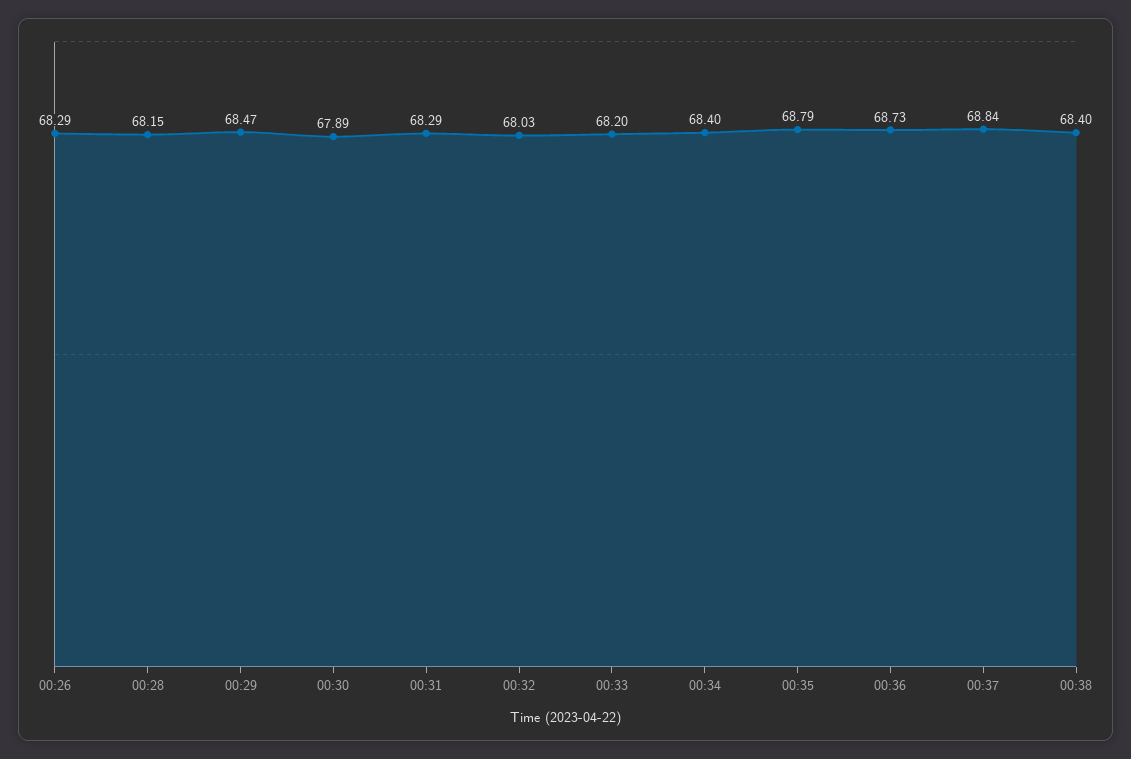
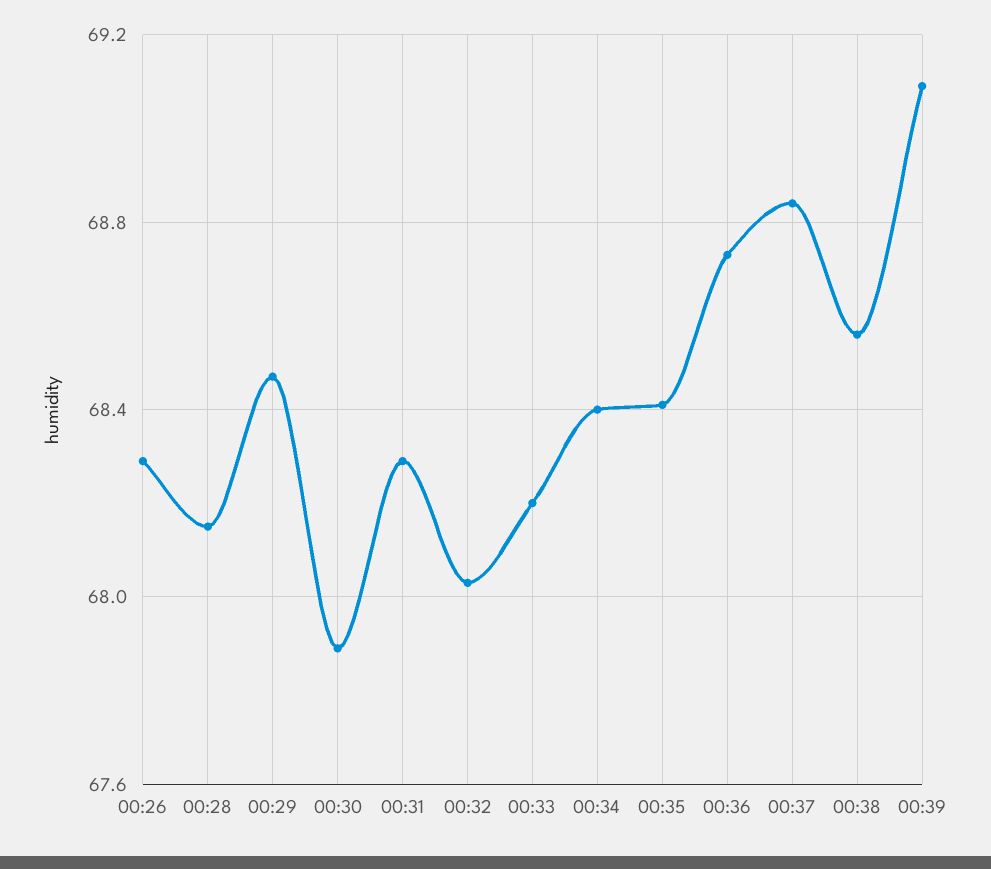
00:35: 68.79 -> 68.4
00:38: 68.4 -> 68.55
00:39: none -> 69.1

